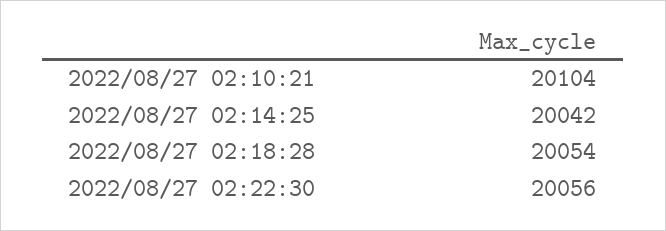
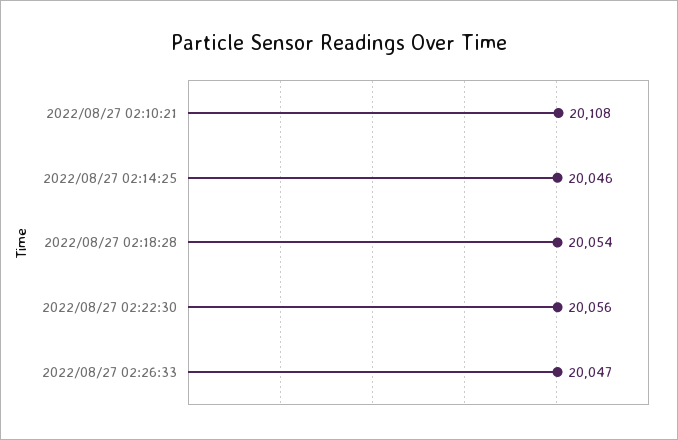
2022/08/27 02:10:21: 20104 -> 20108
2022/08/27 02:14:25: 20042 -> 20046
2022/08/27 02:26:33: none -> 20047

